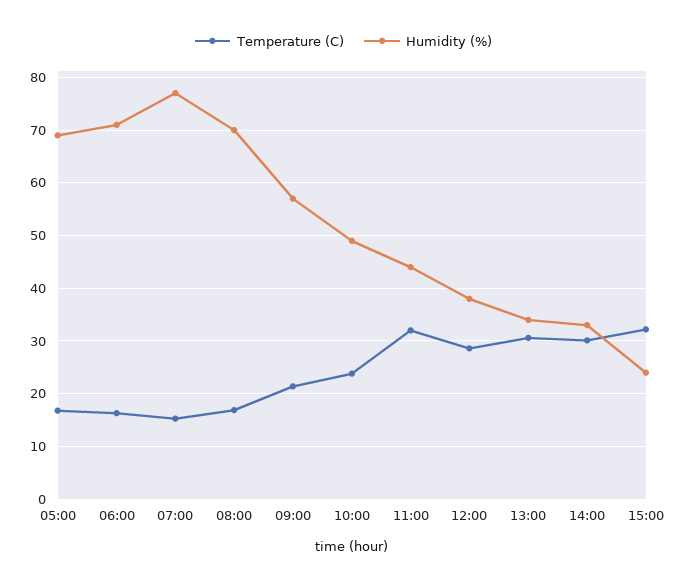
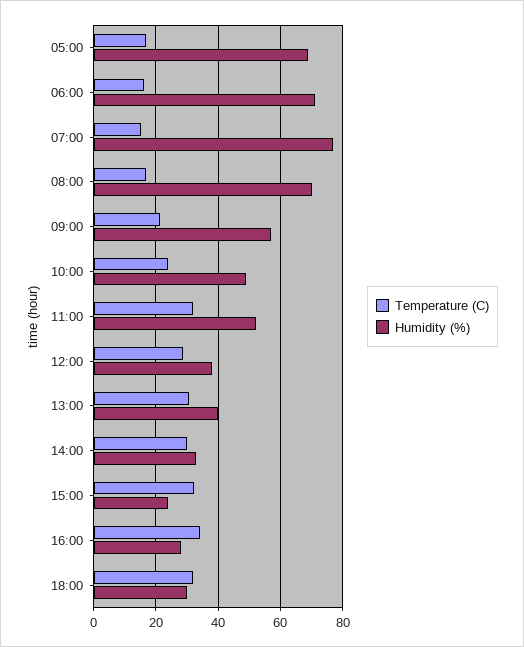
Humidity (%), 11:00: 44 -> 52
Humidity (%), 13:00: 34 -> 40
Temperature (C), 16:00: none -> 34
Humidity (%), 16:00: none -> 28
Temperature (C), 18:00: none -> 32
Humidity (%), 18:00: none -> 30

